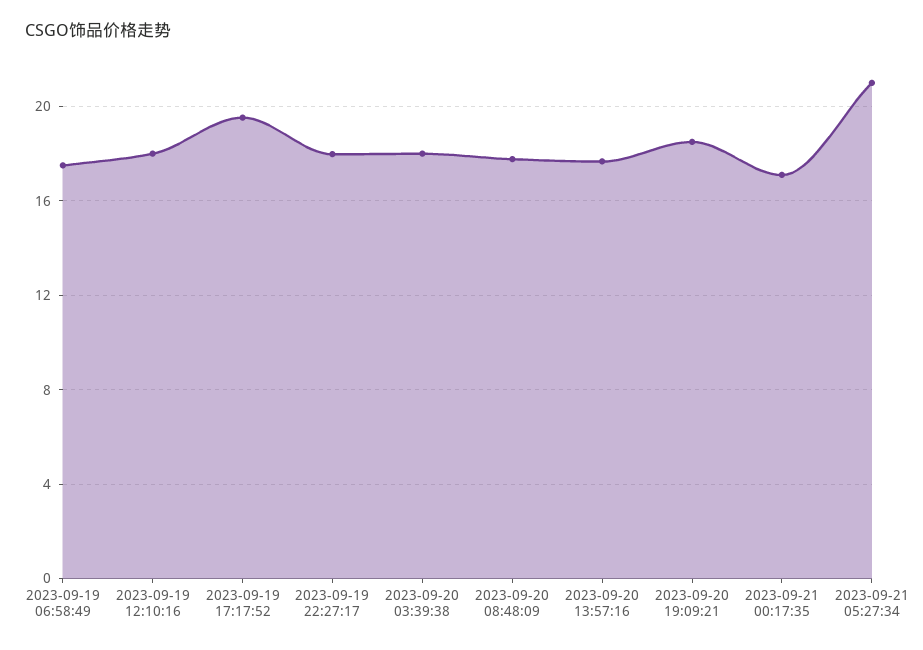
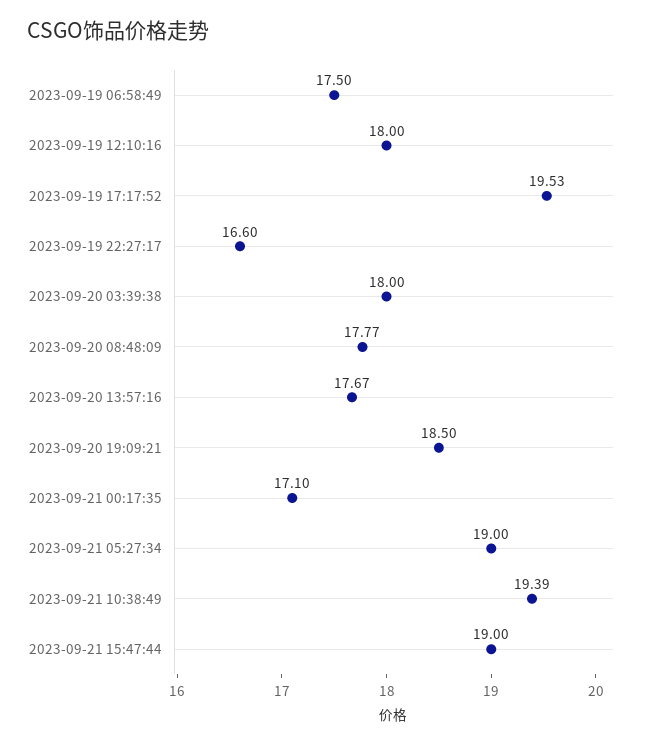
2023-09-19 22:27:17: 18 -> 16.6
2023-09-21 05:27:34: 21 -> 19
2023-09-21 10:38:49: none -> 19.39
2023-09-21 15:47:44: none -> 19

